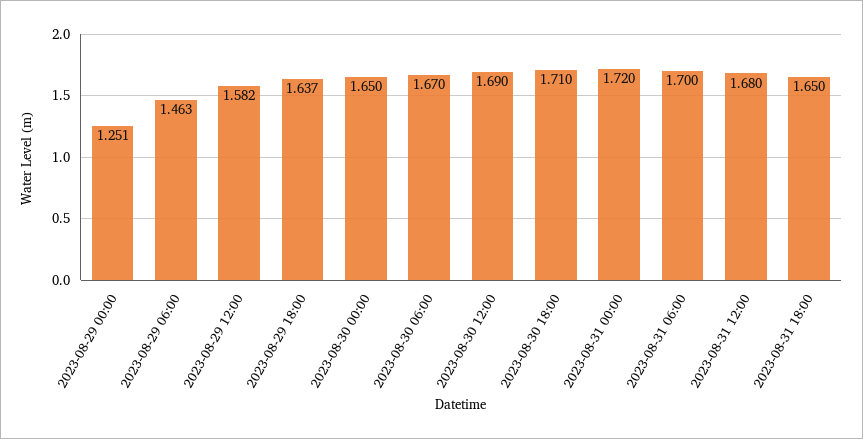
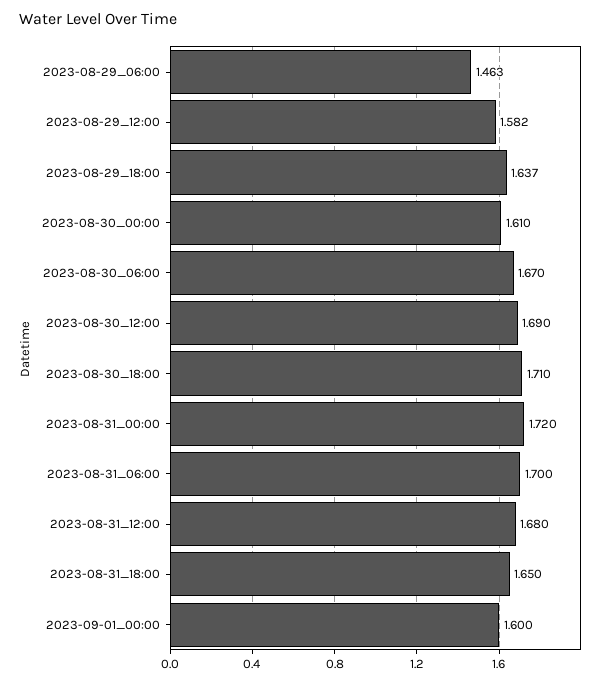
2023-08-29 00:00: 1.251 -> none
2023-08-30 00:00: 1.65 -> 1.61
2023-09-01_00:00: none -> 1.6

